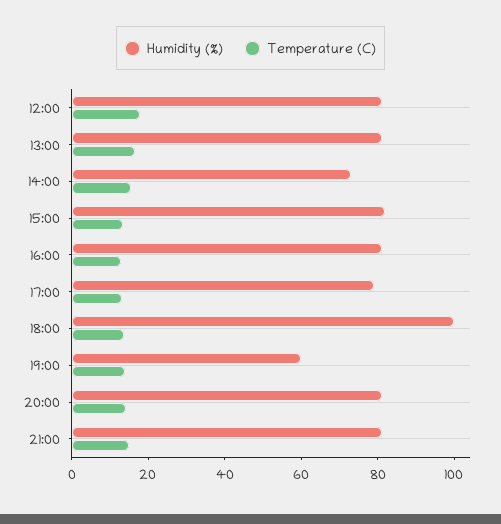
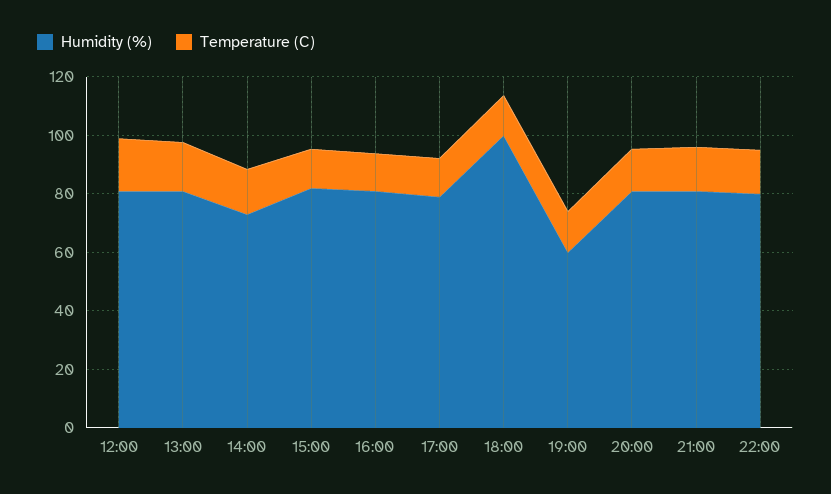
Humidity (%), 22:00: none -> 80
Temperature (C), 22:00: none -> 15

